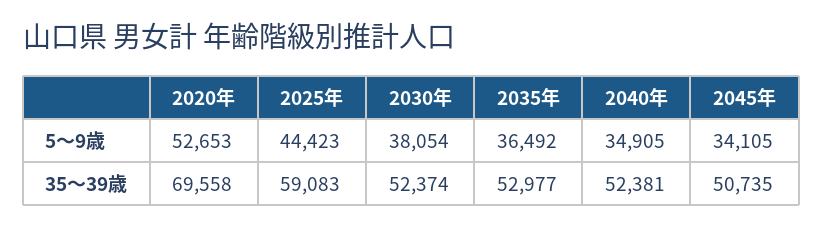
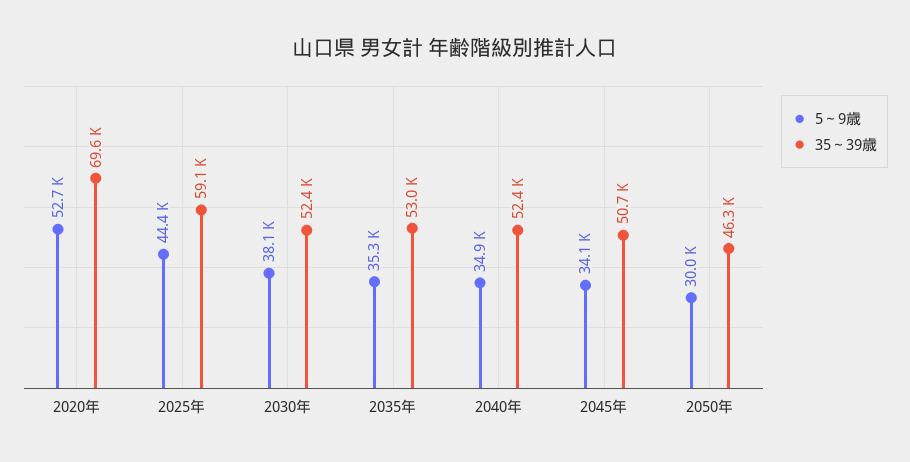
5～9歳, 2035年: 36492 -> 35300
5～9歳, 2050年: none -> 30000
35～39歳, 2050年: none -> 46300

